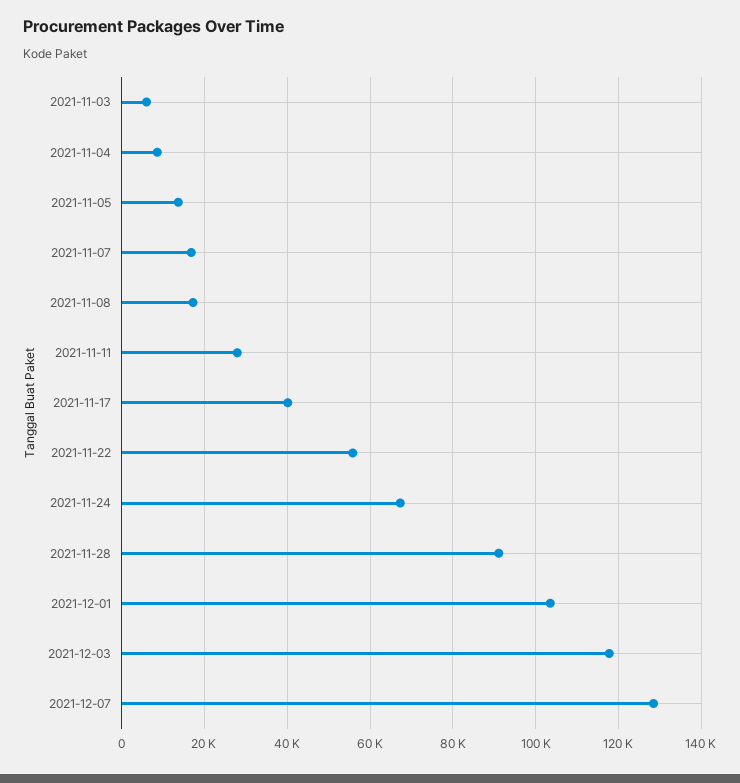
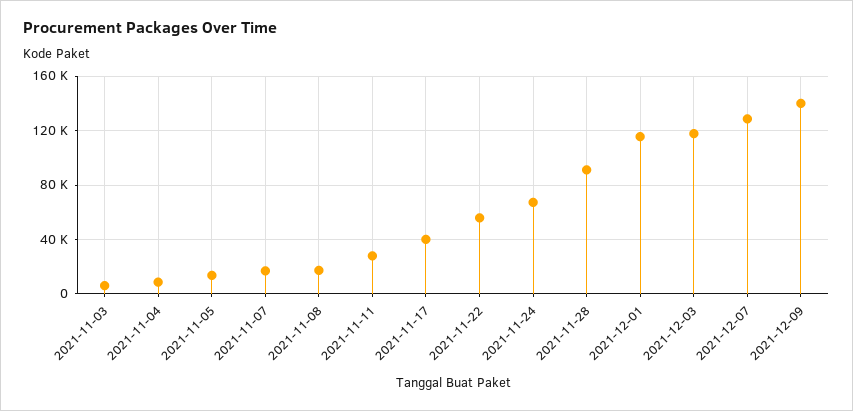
2021-12-01: 104000 -> 115000
2021-12-09: none -> 140000

